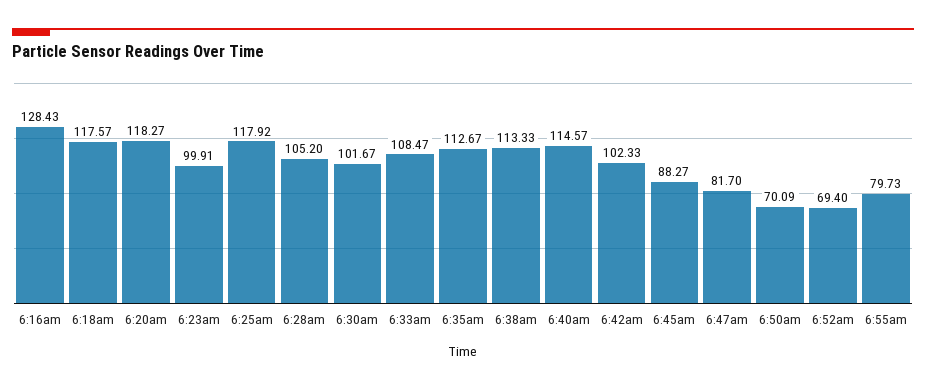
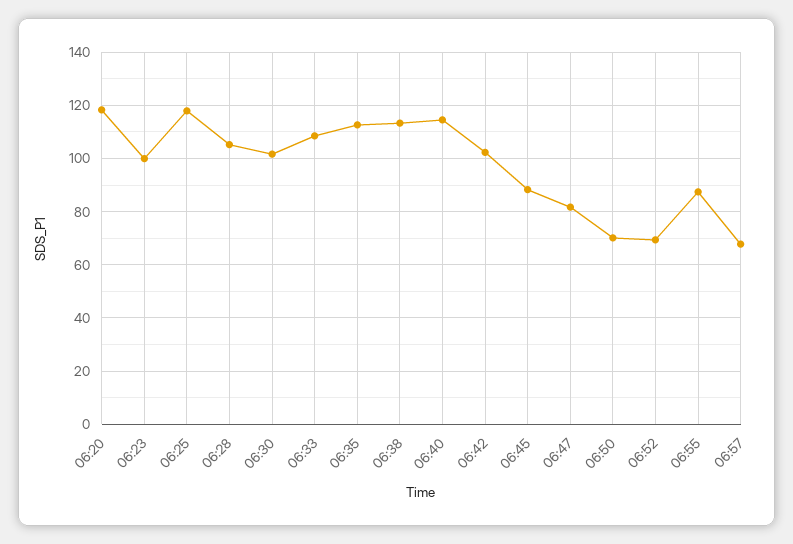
6:16am: 128.43 -> none
6:18am: 117.57 -> none
6:55am: 79.73 -> 87.5
06:57: none -> 67.5

